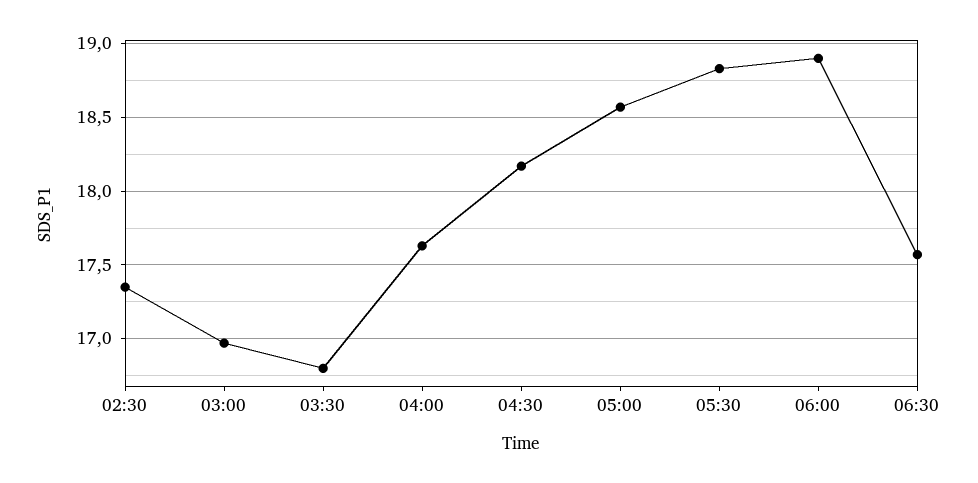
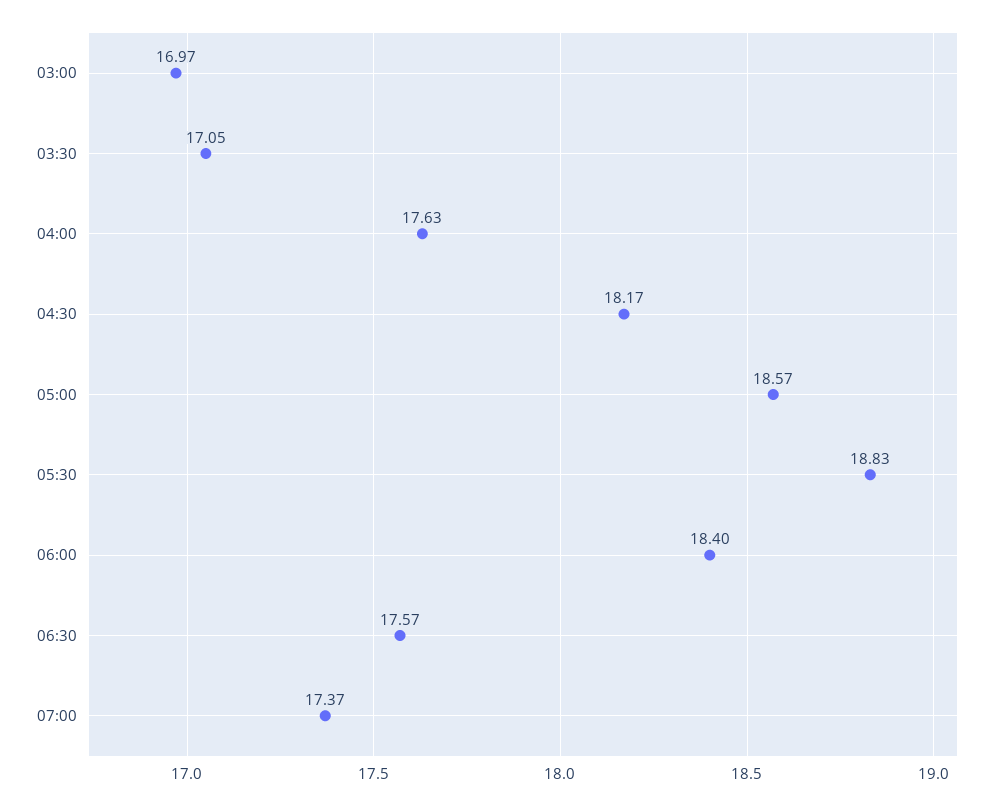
02:30: 17.35 -> none
03:30: 16.8 -> 17.05
06:00: 18.9 -> 18.4
07:00: none -> 17.37

